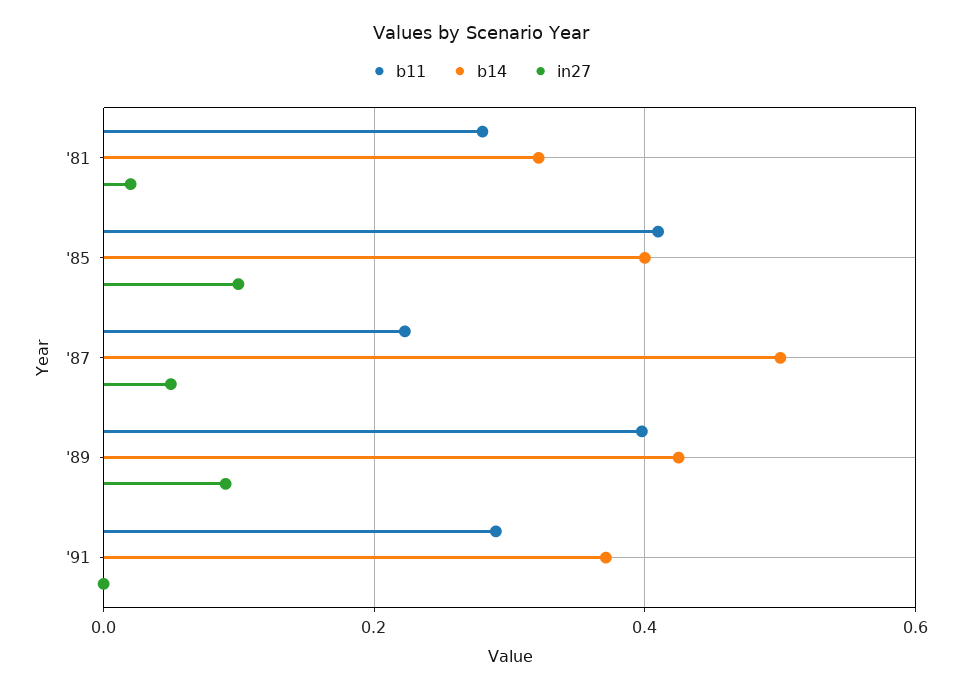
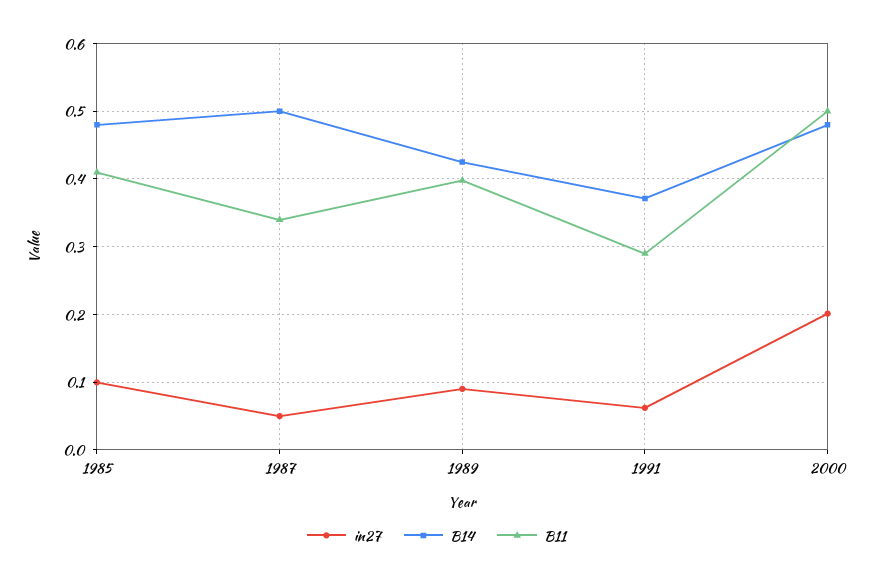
b11, '81: 0.28 -> none
b14, '81: 0.32 -> none
in27, '81: 0.02 -> none
b14, '85: 0.4 -> 0.48
b11, '87: 0.22 -> 0.34
in27, '91: 0 -> 0.06
in27, 2000: none -> 0.2
b14, 2000: none -> 0.48
b11, 2000: none -> 0.5

